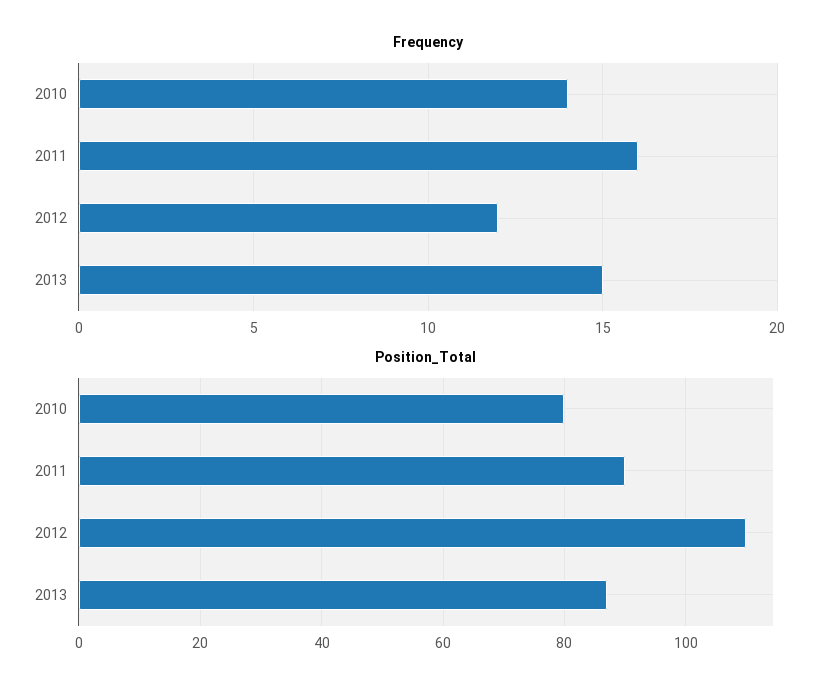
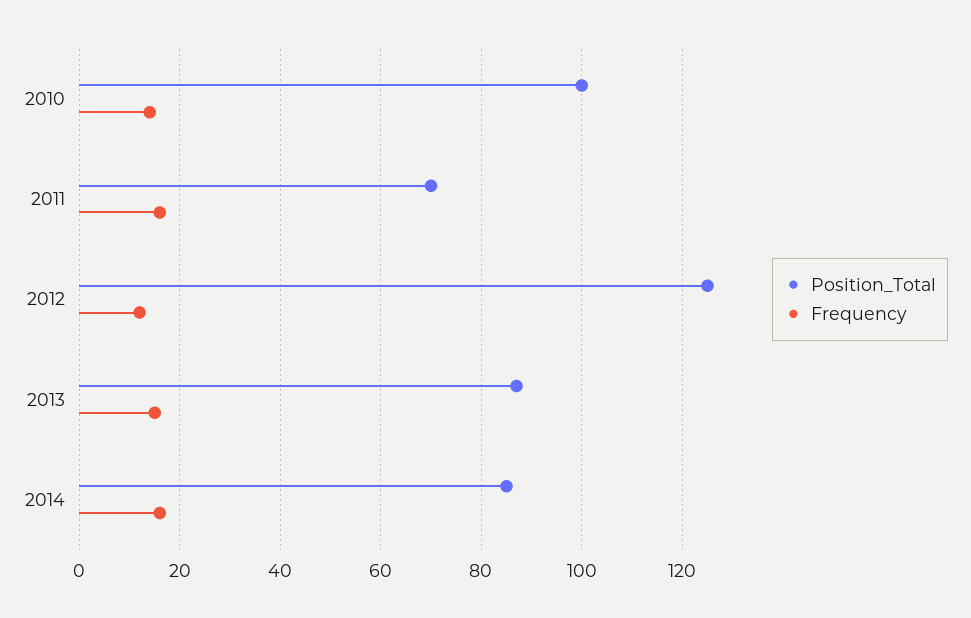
Position_Total, 2010: 80 -> 100
Position_Total, 2011: 90 -> 70
Position_Total, 2012: 110 -> 125
Position_Total, 2014: none -> 85
Frequency, 2014: none -> 15

